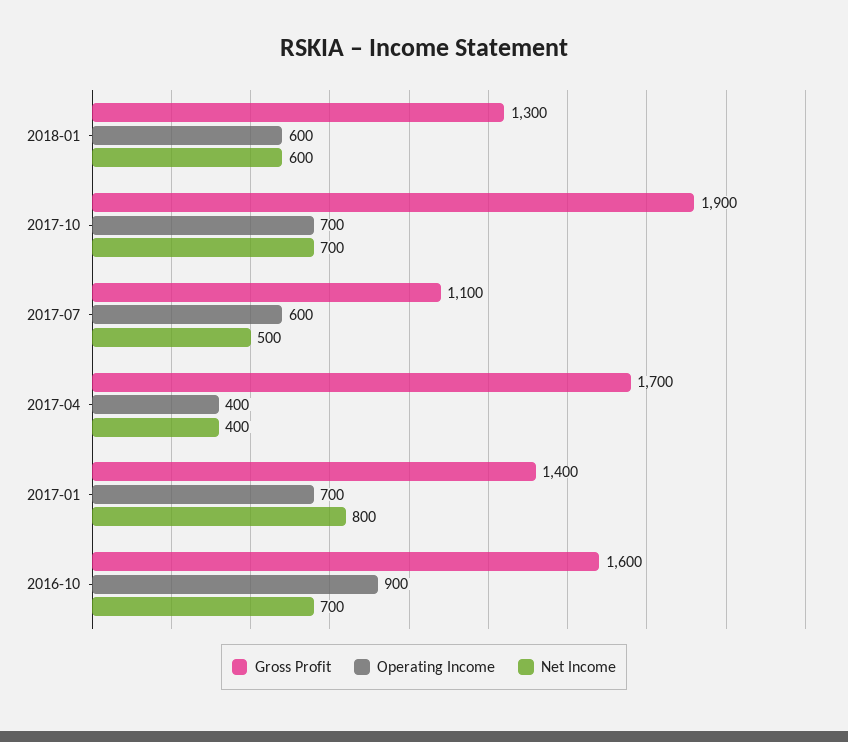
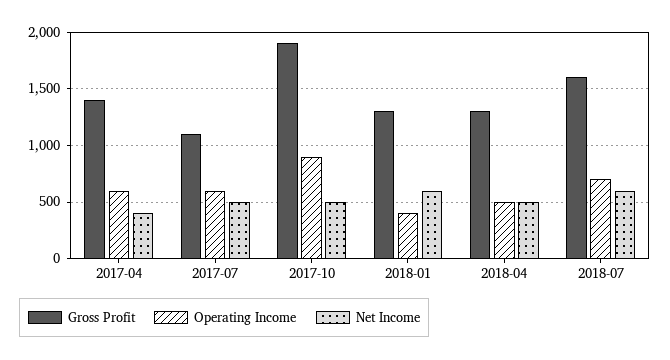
Operating Income, 2018-01: 600 -> 400
Operating Income, 2017-10: 700 -> 900
Net Income, 2017-10: 700 -> 500
Gross Profit, 2017-04: 1700 -> 1400
Operating Income, 2017-04: 400 -> 600
Gross Profit, 2017-01: 1400 -> none
Operating Income, 2017-01: 700 -> none
Net Income, 2017-01: 800 -> none
Gross Profit, 2016-10: 1600 -> none
Operating Income, 2016-10: 900 -> none
Net Income, 2016-10: 700 -> none
Gross Profit, 2018-04: none -> 1300
Operating Income, 2018-04: none -> 500
Net Income, 2018-04: none -> 500
Gross Profit, 2018-07: none -> 1600
Operating Income, 2018-07: none -> 700
Net Income, 2018-07: none -> 600

